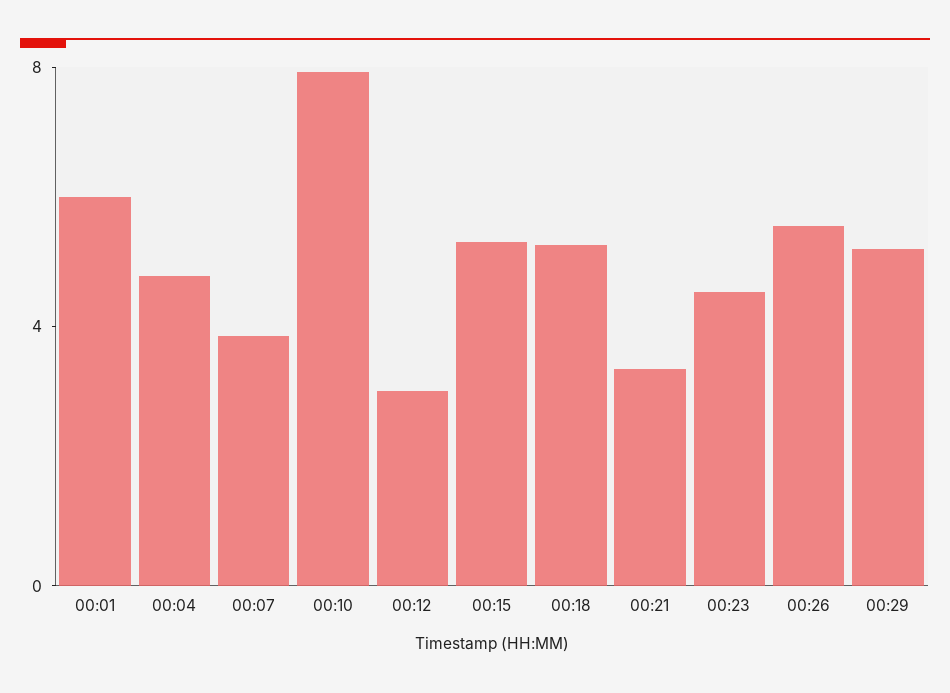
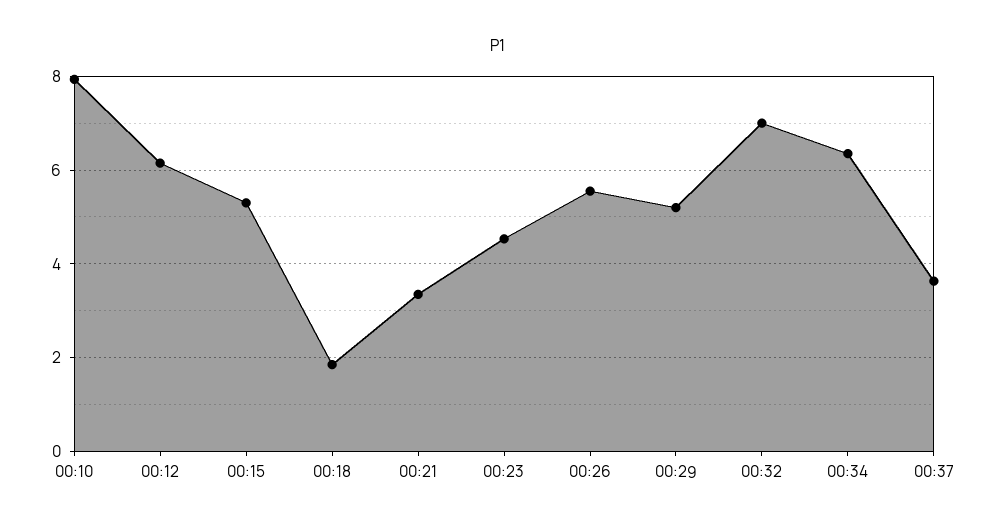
00:01: 6 -> none
00:04: 5 -> none
00:07: 4 -> none
00:12: 3 -> 6.2
00:18: 5 -> 1.8
00:32: none -> 7
00:34: none -> 6.4
00:37: none -> 3.6

